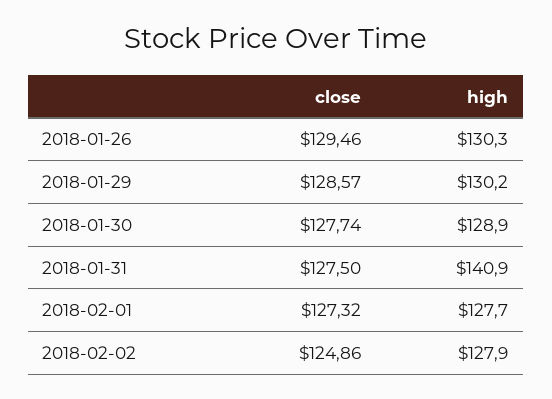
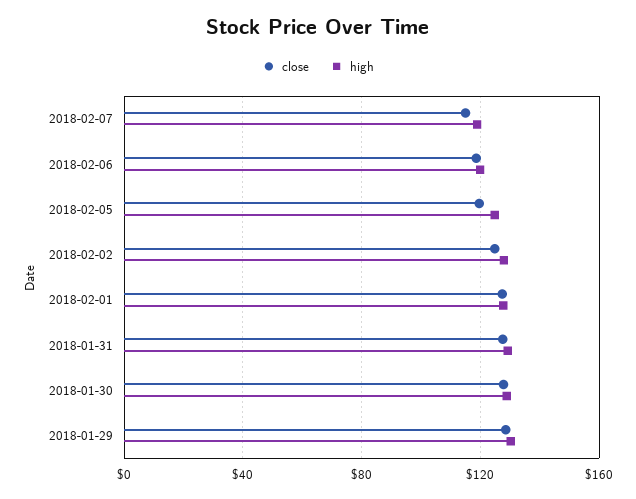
close, 2018-01-26: 129.46 -> none
high, 2018-01-26: 130.3 -> none
high, 2018-01-31: 140.9 -> 130
close, 2018-02-07: none -> 115
high, 2018-02-07: none -> 120
close, 2018-02-06: none -> 120
high, 2018-02-06: none -> 120
close, 2018-02-05: none -> 120
high, 2018-02-05: none -> 125

